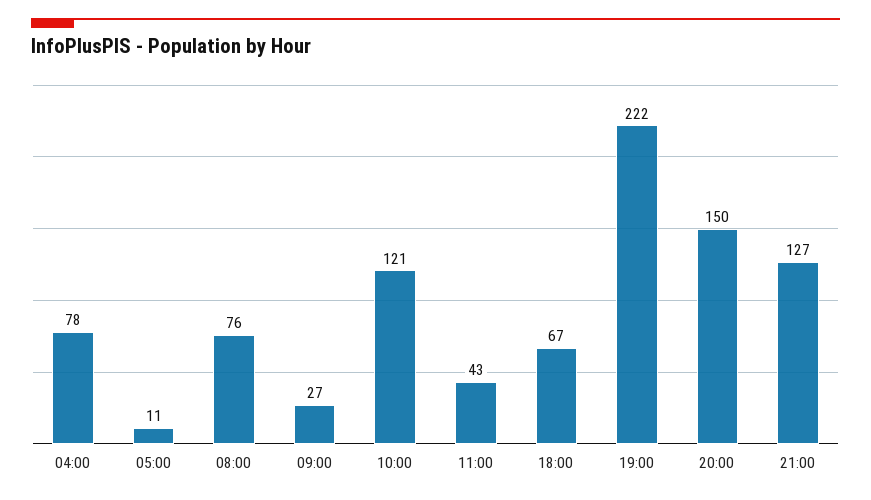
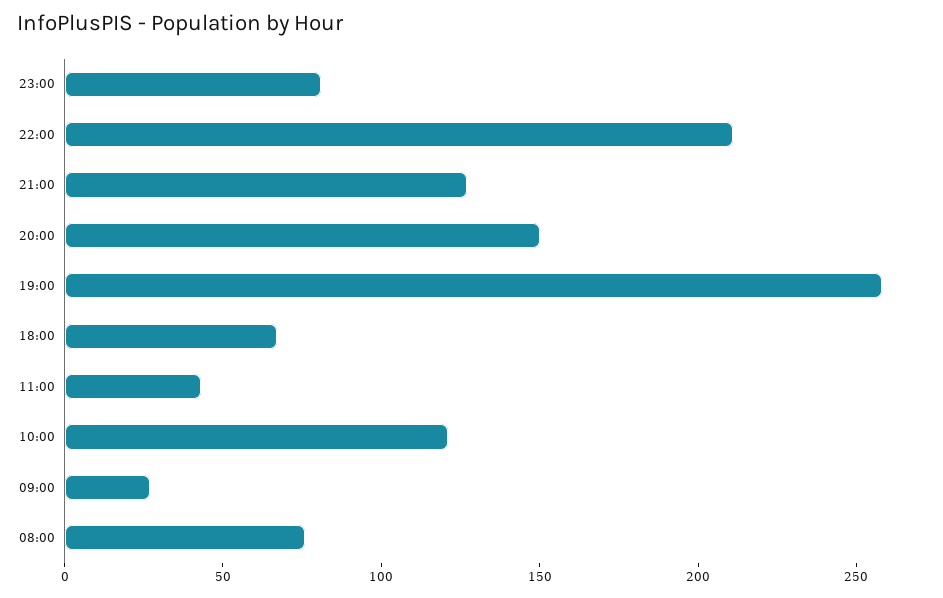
04:00: 78 -> none
05:00: 11 -> none
19:00: 222 -> 260
23:00: none -> 80
22:00: none -> 210

